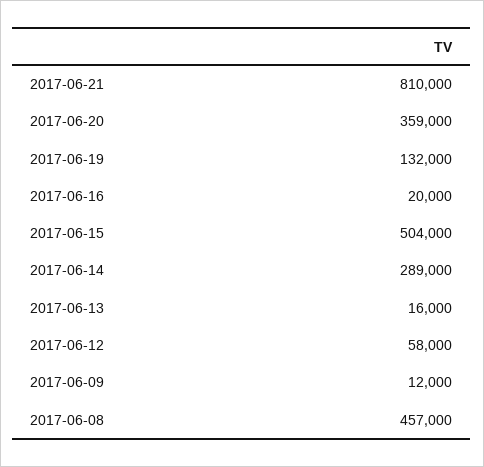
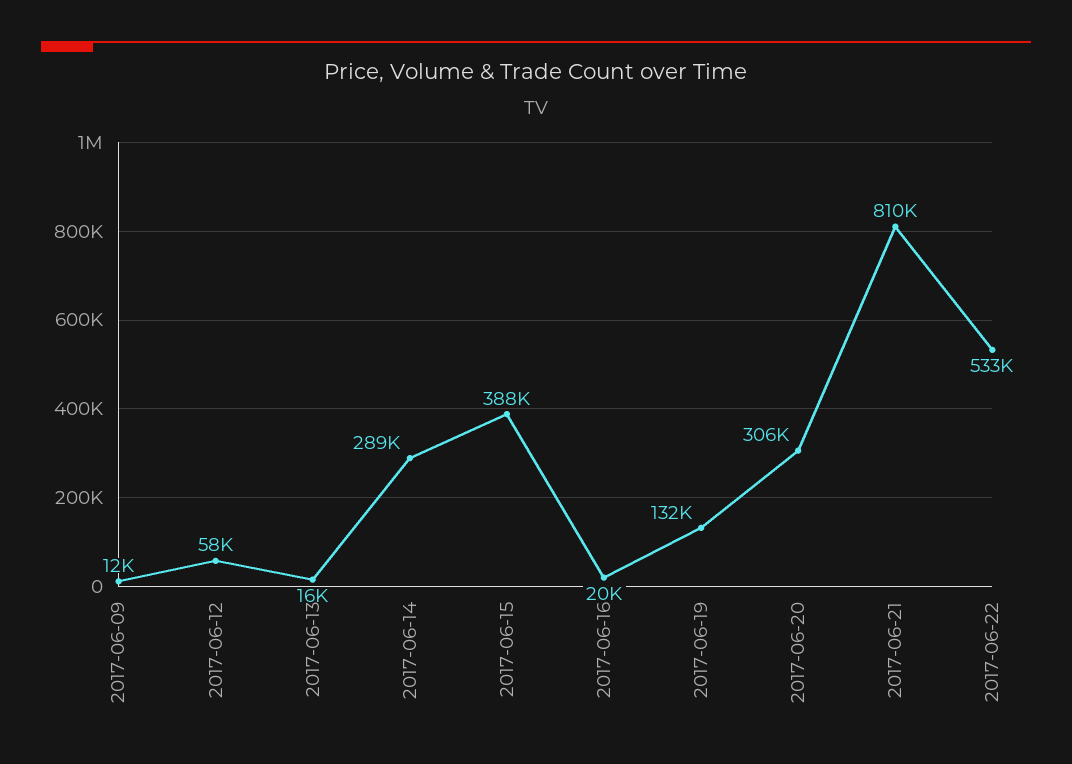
2017-06-20: 359000 -> 306000
2017-06-15: 504000 -> 388000
2017-06-08: 457000 -> none
2017-06-22: none -> 533000

